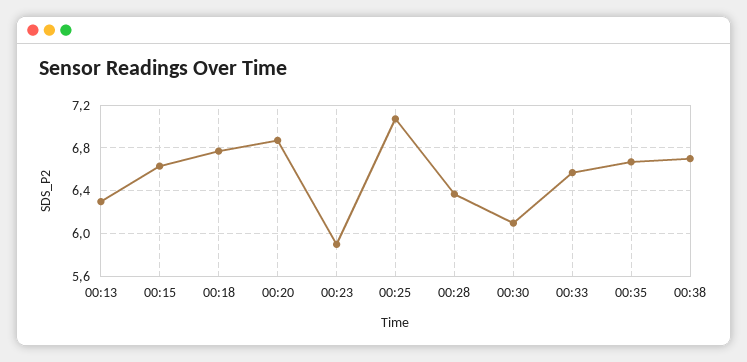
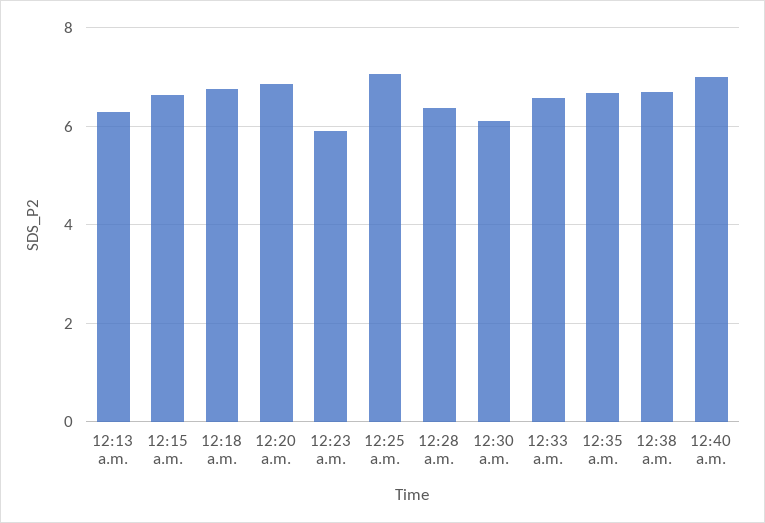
12:40 a.m.: none -> 7

